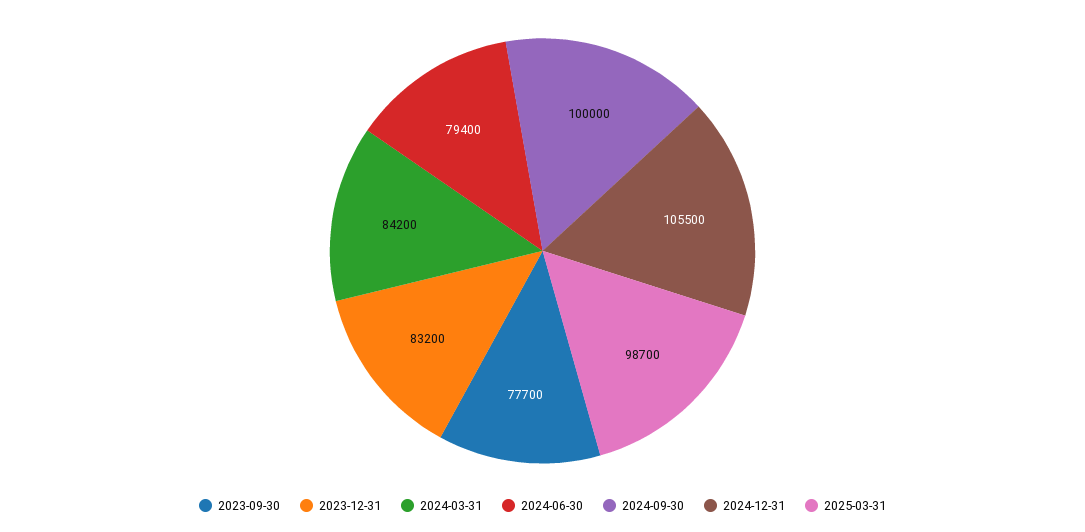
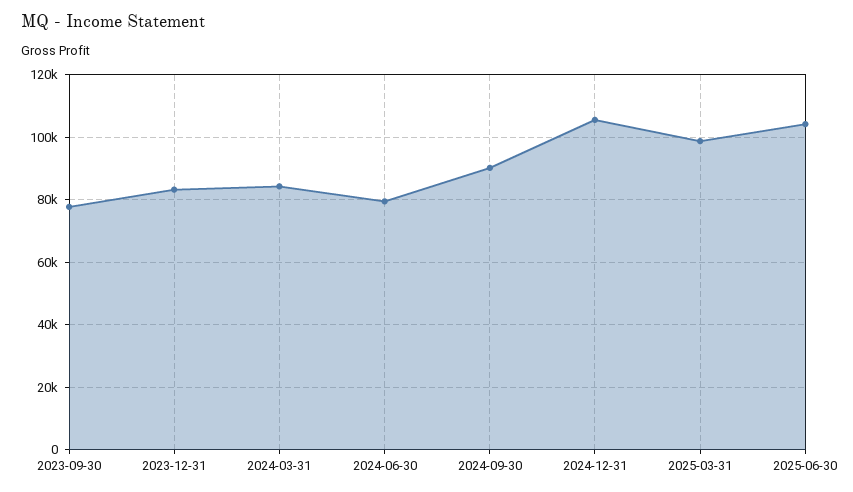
2024-09-30: 100000 -> 90000
2025-06-30: none -> 104000

